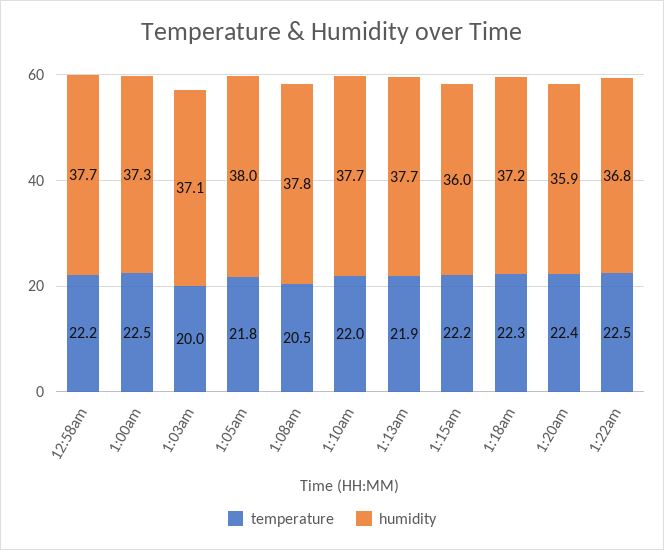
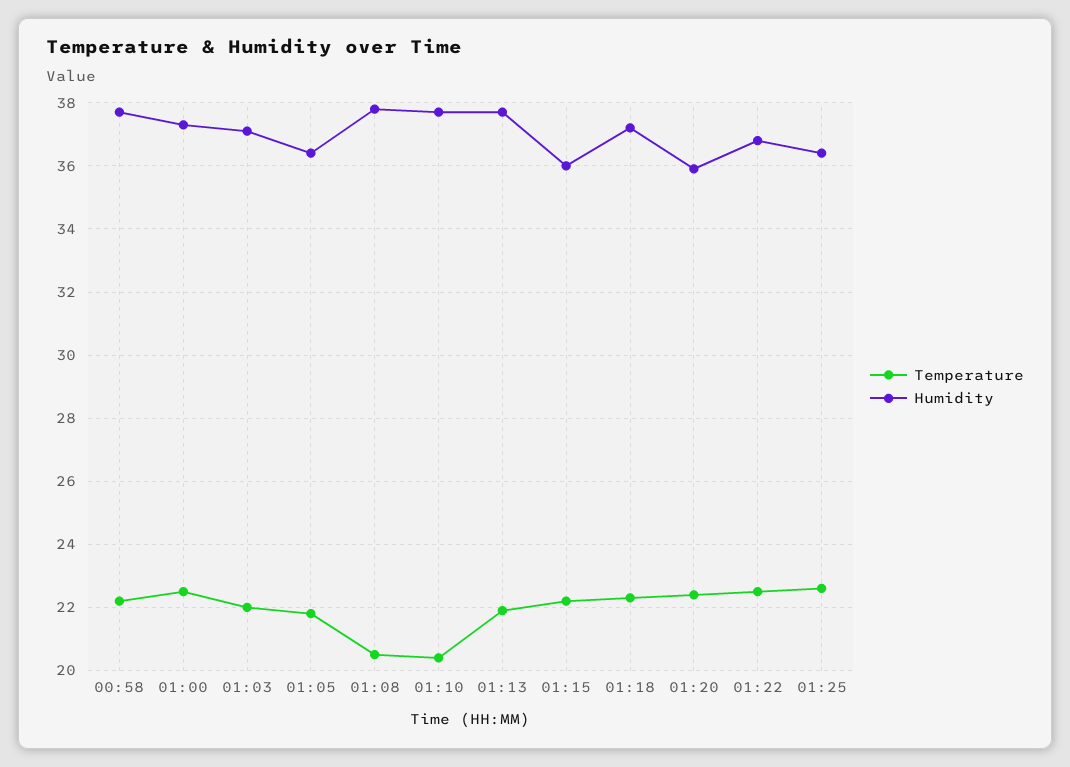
temperature, 1:03am: 20 -> 22
humidity, 1:05am: 38 -> 36.5
temperature, 1:10am: 22 -> 20.5
temperature, 01:25: none -> 22.5
humidity, 01:25: none -> 36.5

